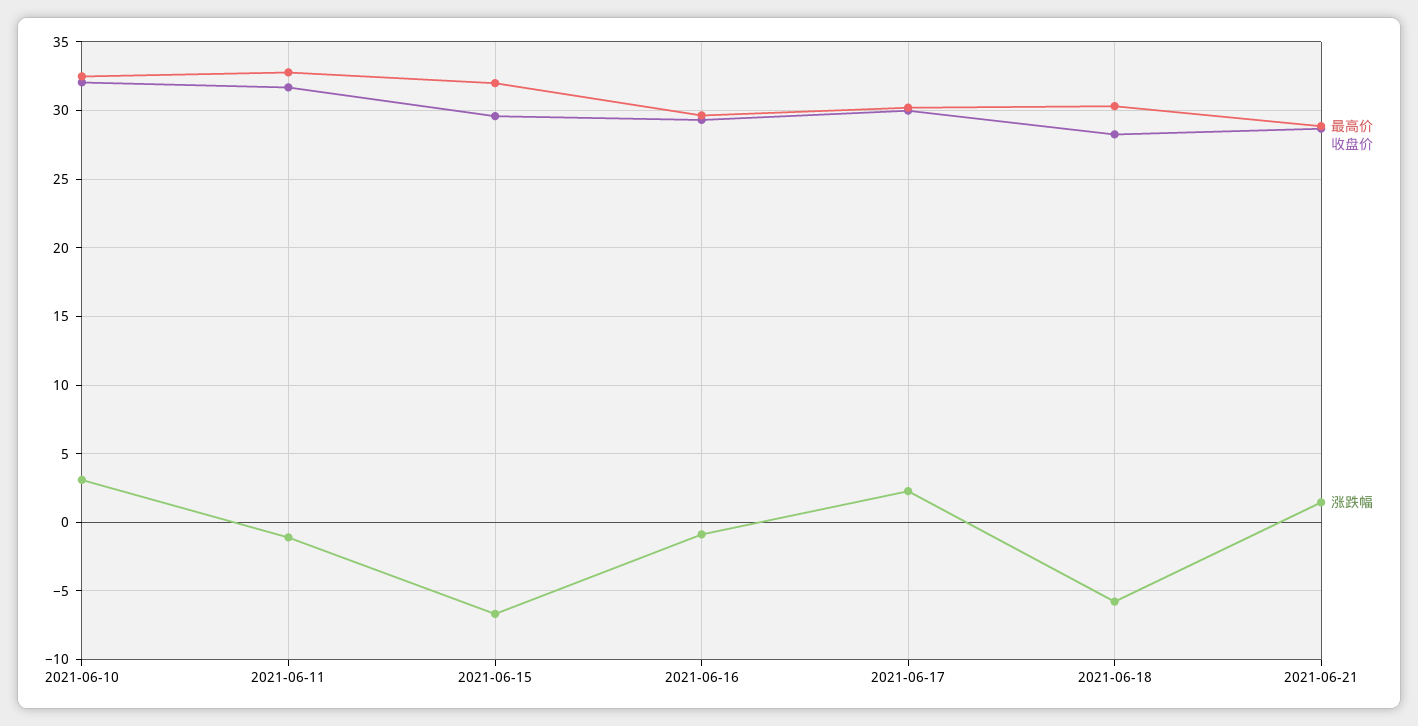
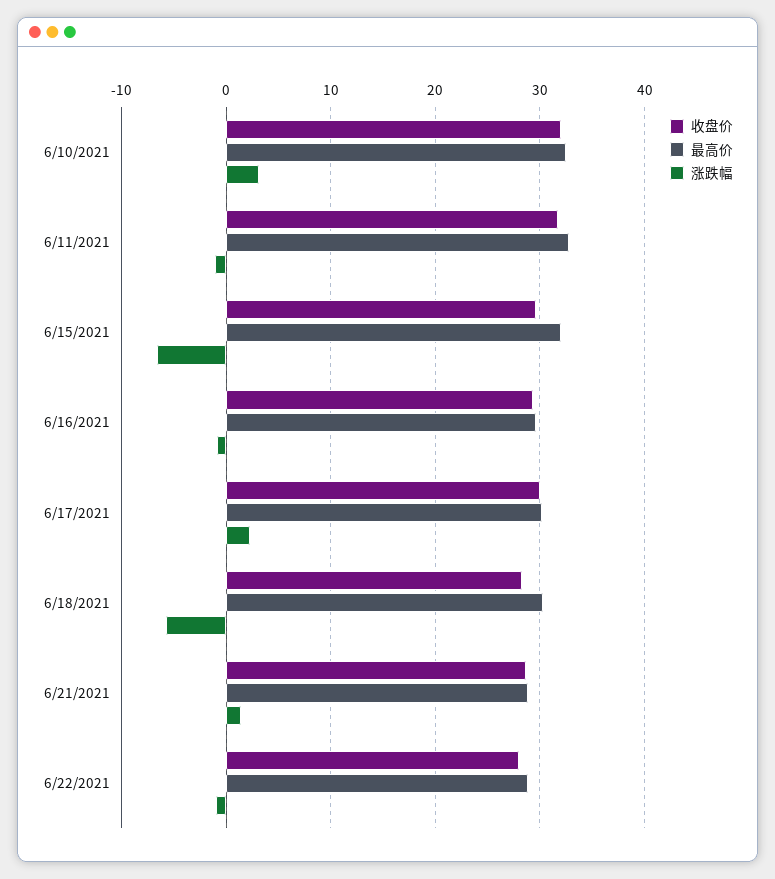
收盘价, 6/22/2021: none -> 28
最高价, 6/22/2021: none -> 29
涨跌幅, 6/22/2021: none -> -1

